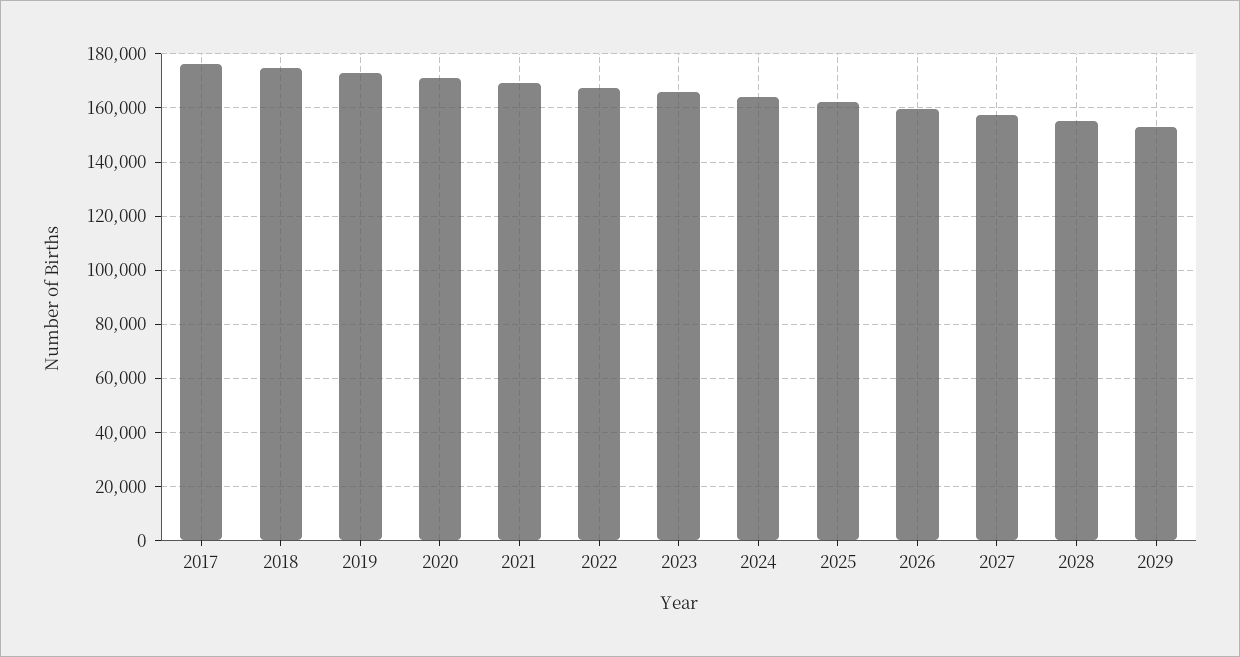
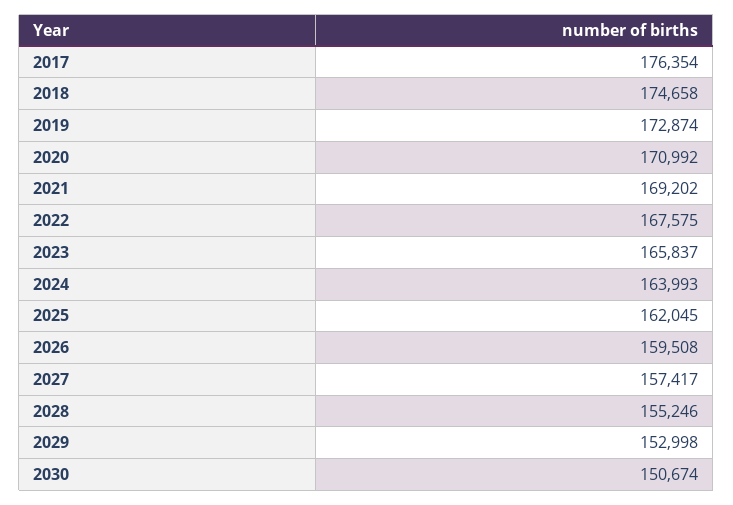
2030: none -> 150674

